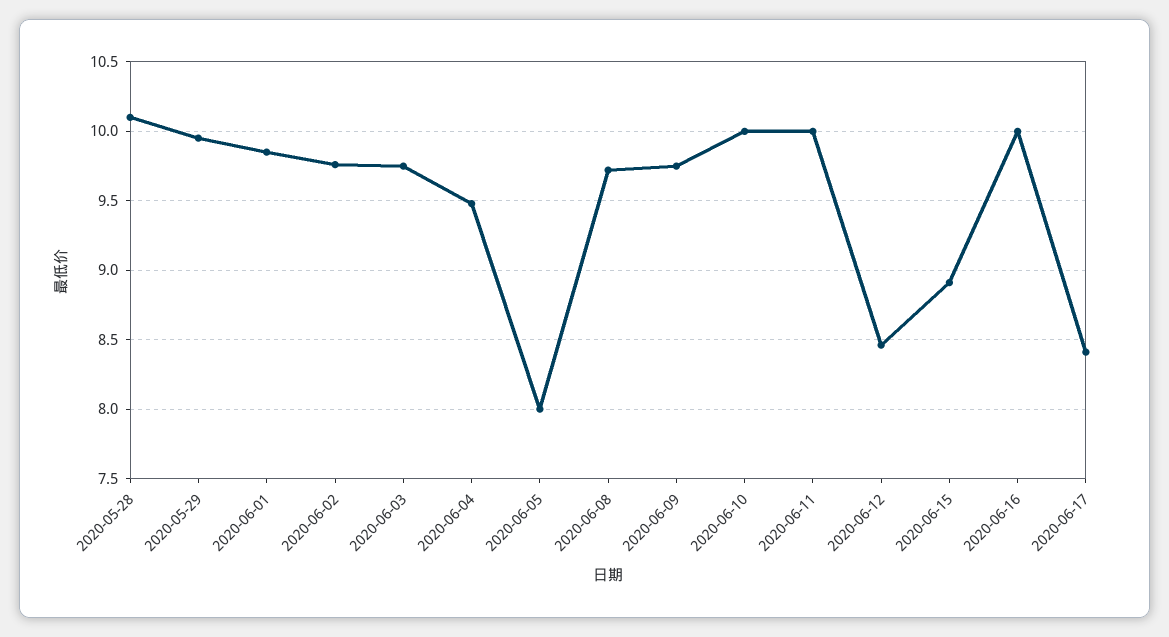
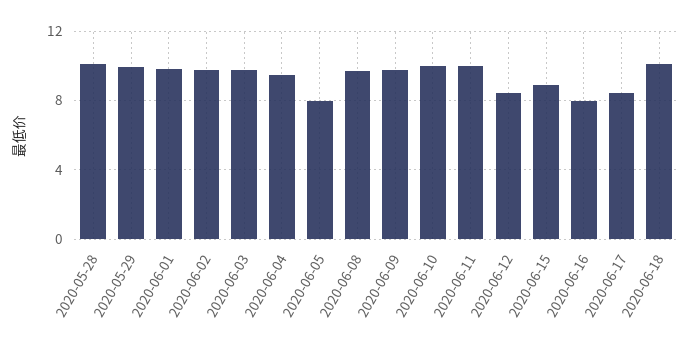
2020-06-16: 10 -> 8
2020-06-18: none -> 10

